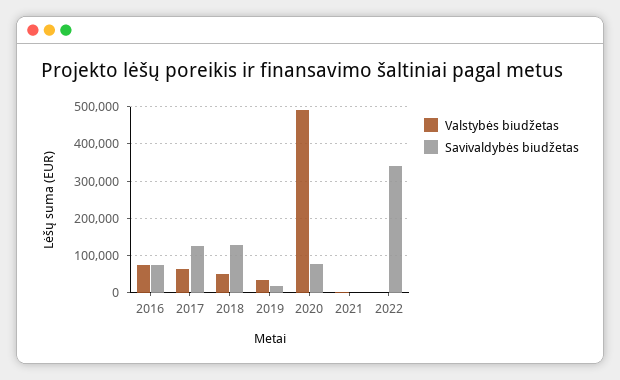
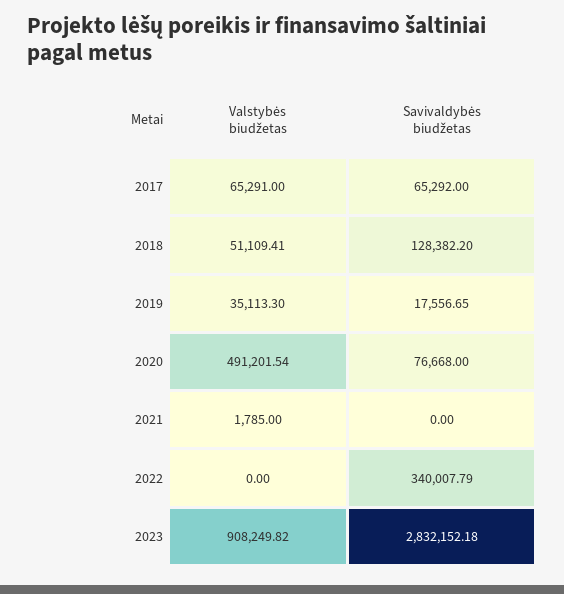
Valstybės biudžetas, 2016: 80000 -> none
Savivaldybės biudžetas, 2016: 80000 -> none
Savivaldybės biudžetas, 2017: 120000 -> 65292
Valstybės biudžetas, 2023: none -> 908249.82
Savivaldybės biudžetas, 2023: none -> 2832152.18

